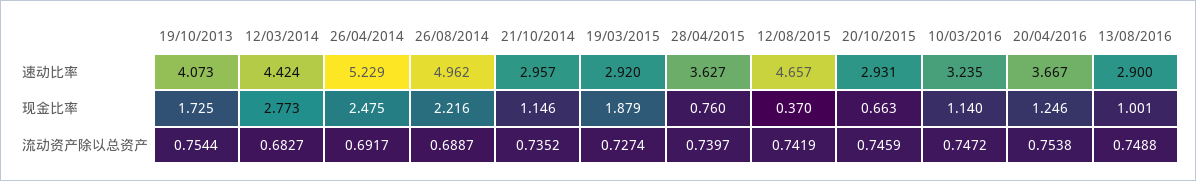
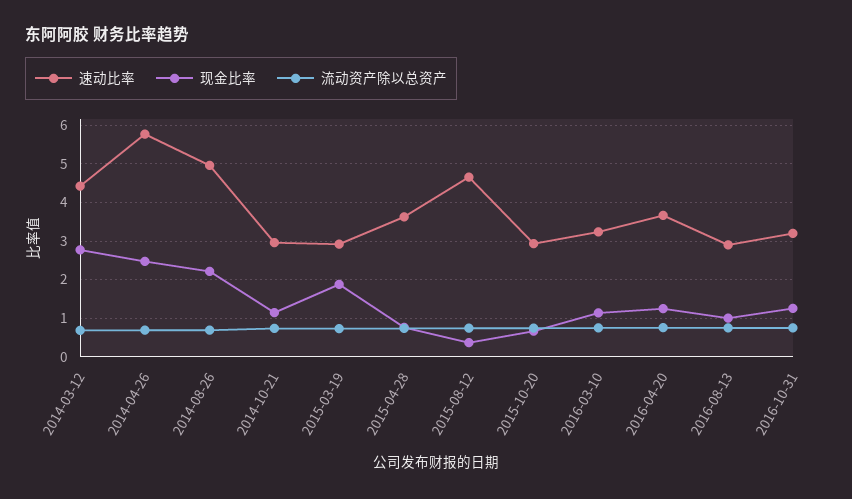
速动比率, 19/10/2013: 4.073 -> none
速动比率, 26/04/2014: 5.229 -> 5.8
现金比率, 19/10/2013: 1.725 -> none
流动资产除以总资产, 19/10/2013: 0.7544 -> none
速动比率, 2016-10-31: none -> 3.2
现金比率, 2016-10-31: none -> 1.2
流动资产除以总资产, 2016-10-31: none -> 0.8

